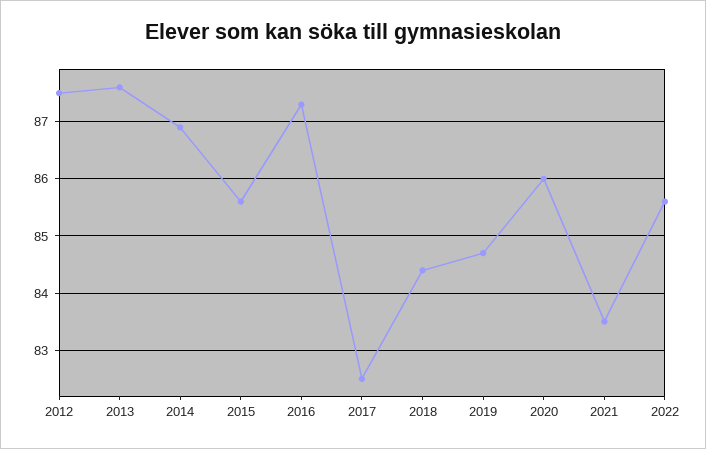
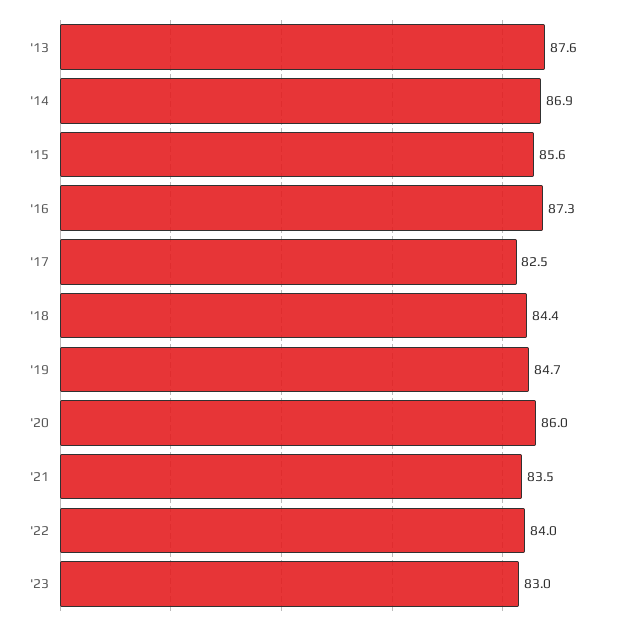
2012: 87.5 -> none
2022: 85.5 -> 84
'23: none -> 83

